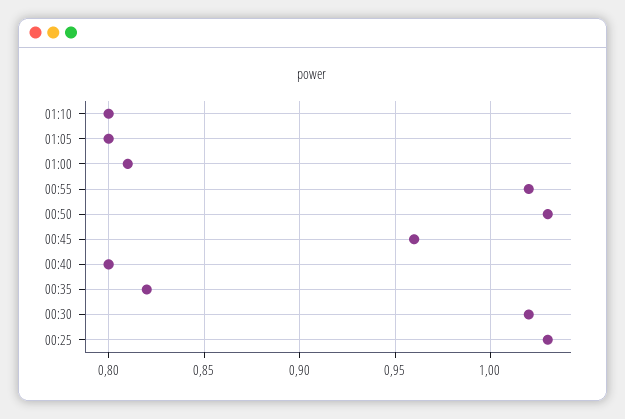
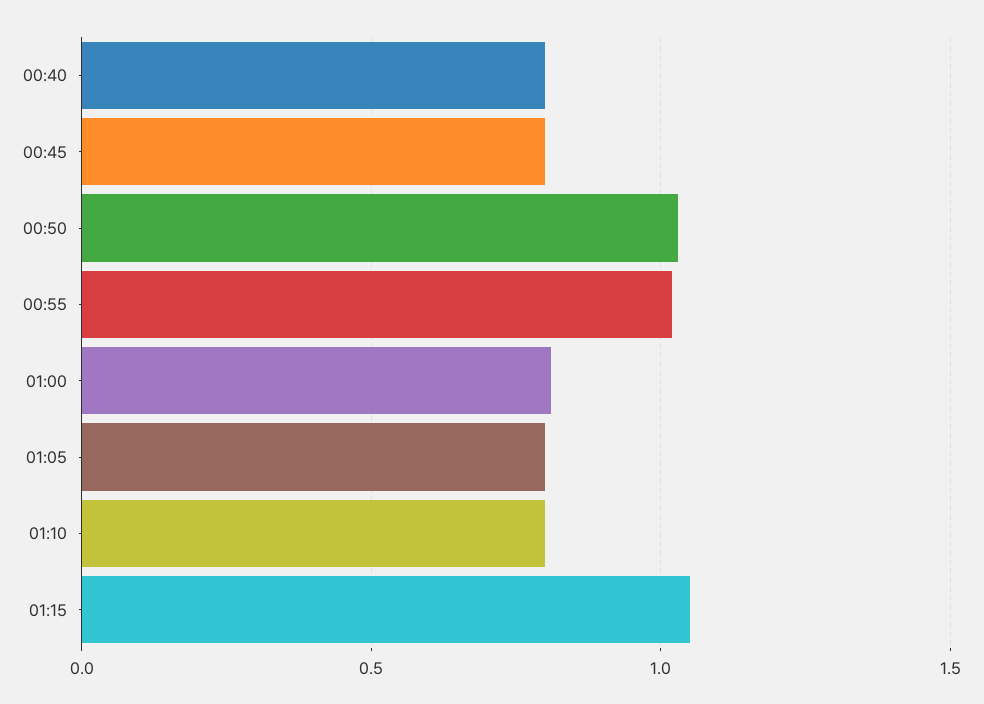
00:45: 0.96 -> 0.8
00:35: 0.82 -> none
00:30: 1.02 -> none
00:25: 1.03 -> none
01:15: none -> 1.05

